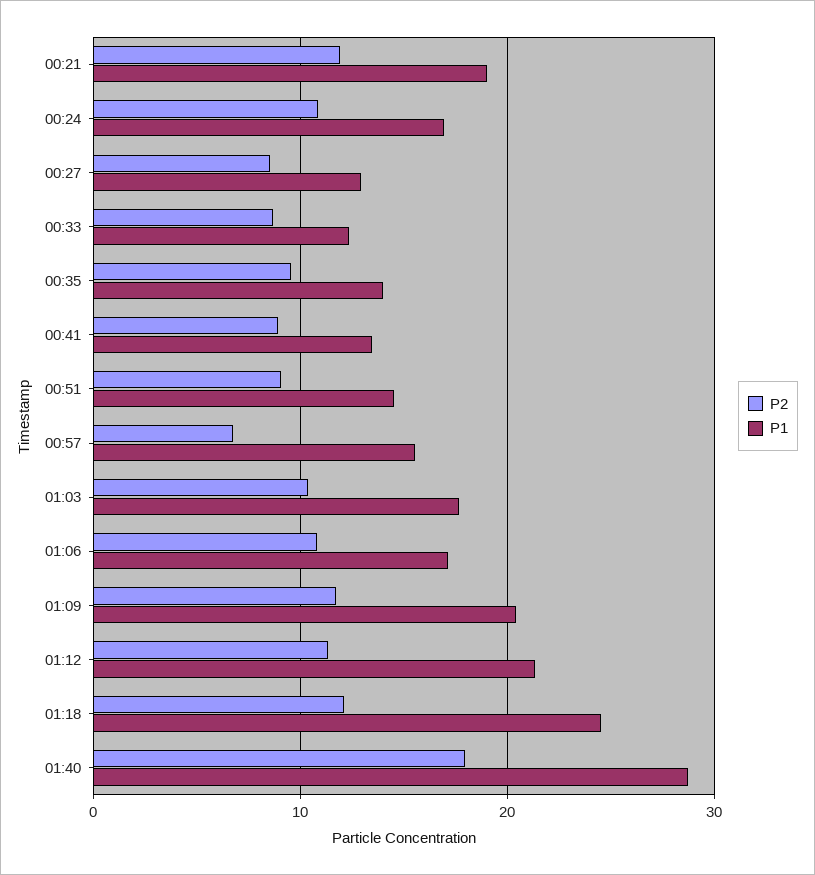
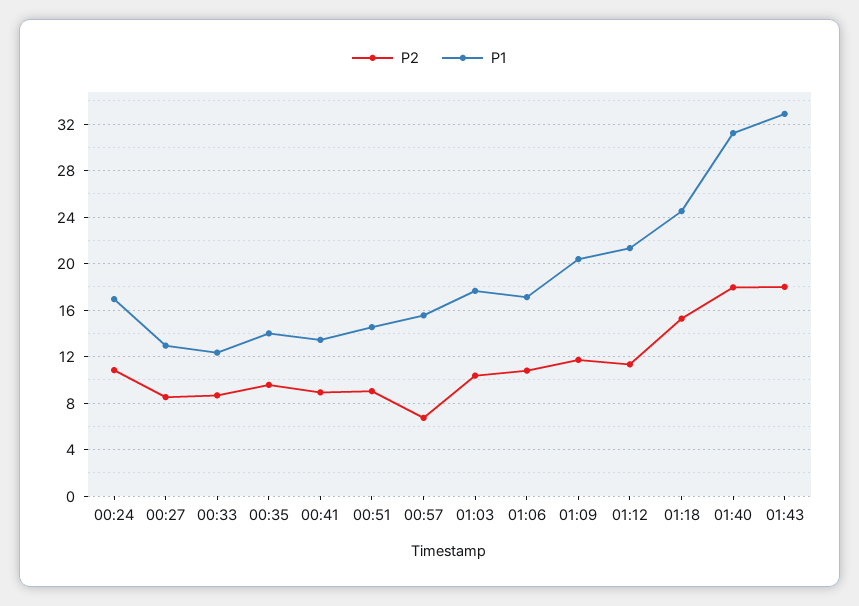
P2, 00:21: 12 -> none
P1, 00:21: 19 -> none
P2, 01:18: 12 -> 15
P1, 01:40: 29 -> 31
P2, 01:43: none -> 18
P1, 01:43: none -> 33

